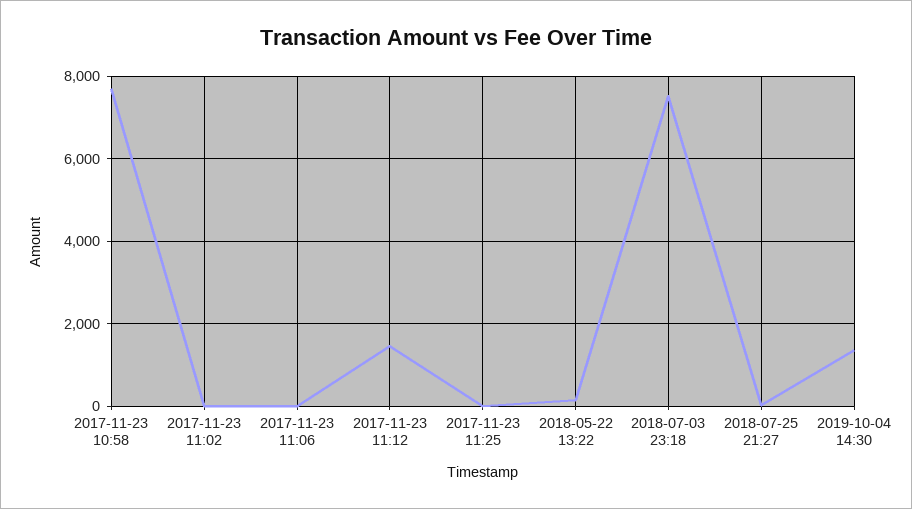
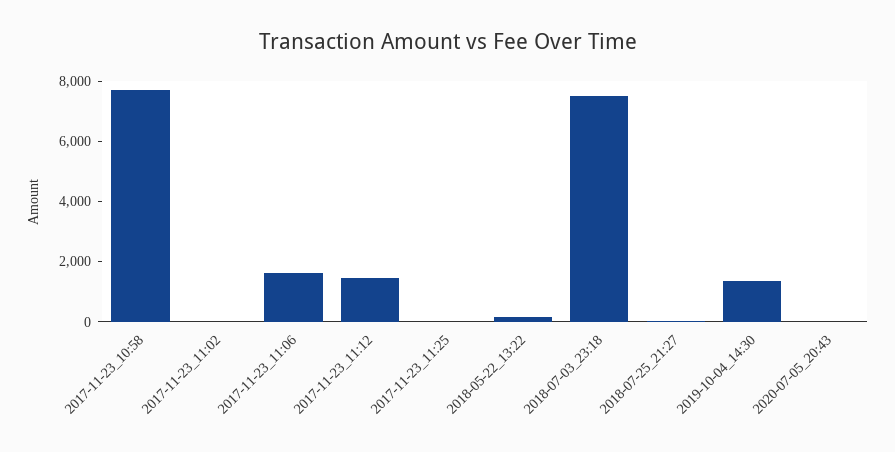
2017-11-23 11:06: 0 -> 1500
2020-07-05_20:43: none -> 0

